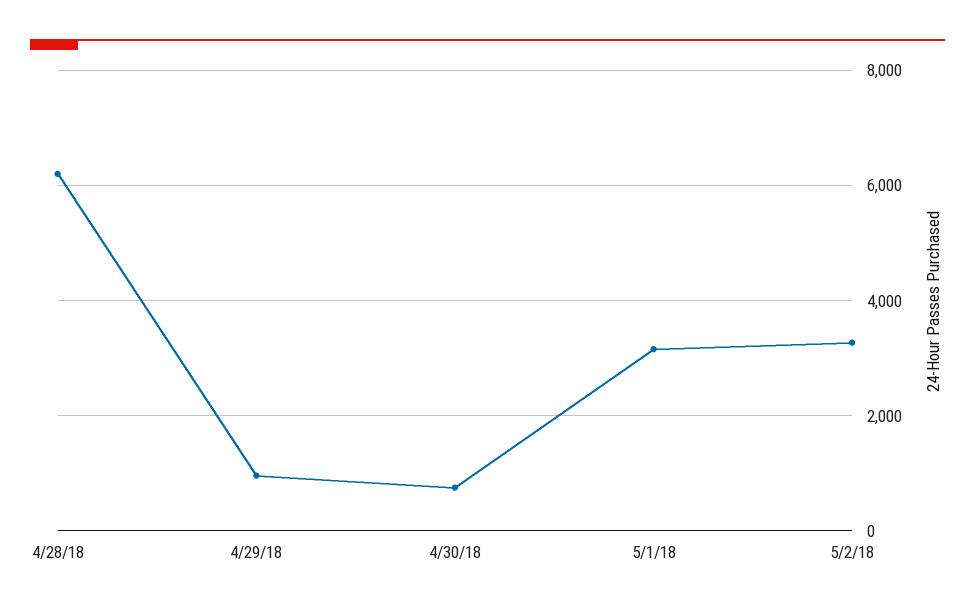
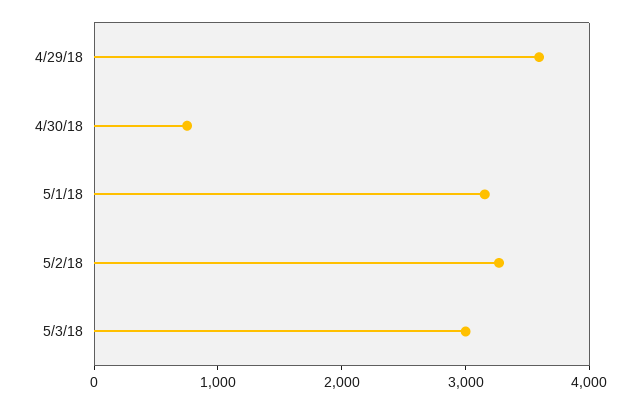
4/28/18: 6200 -> none
4/29/18: 1000 -> 3600
5/3/18: none -> 3000

